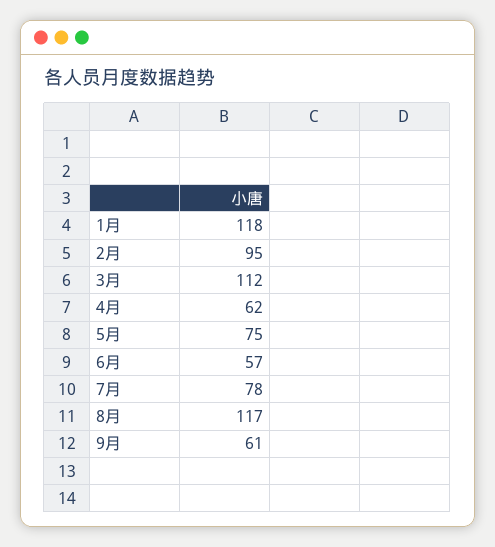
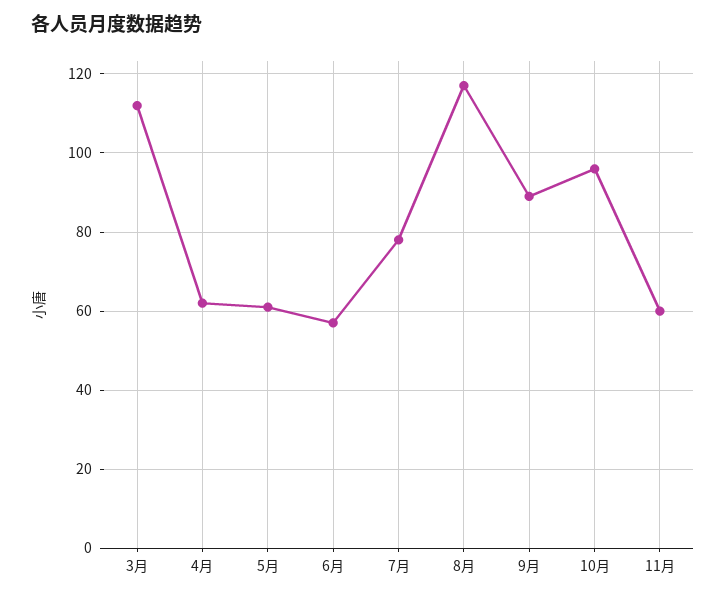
1月: 118 -> none
2月: 95 -> none
5月: 75 -> 60
9月: 61 -> 90
10月: none -> 95
11月: none -> 60

